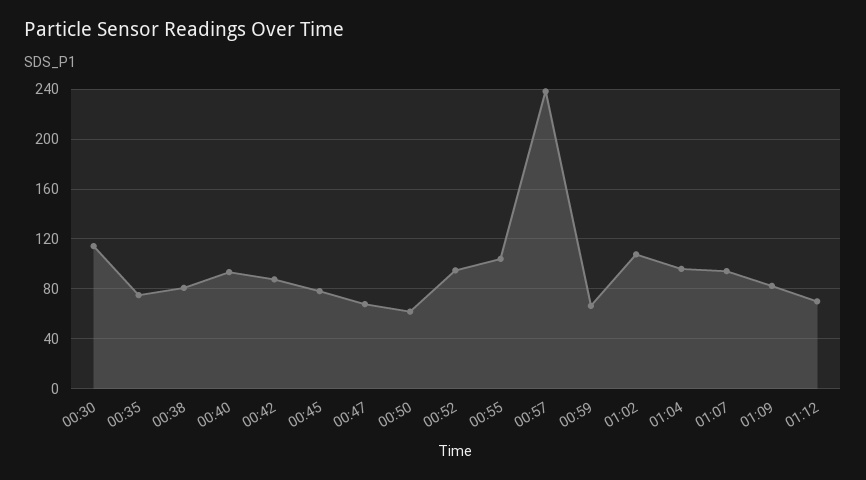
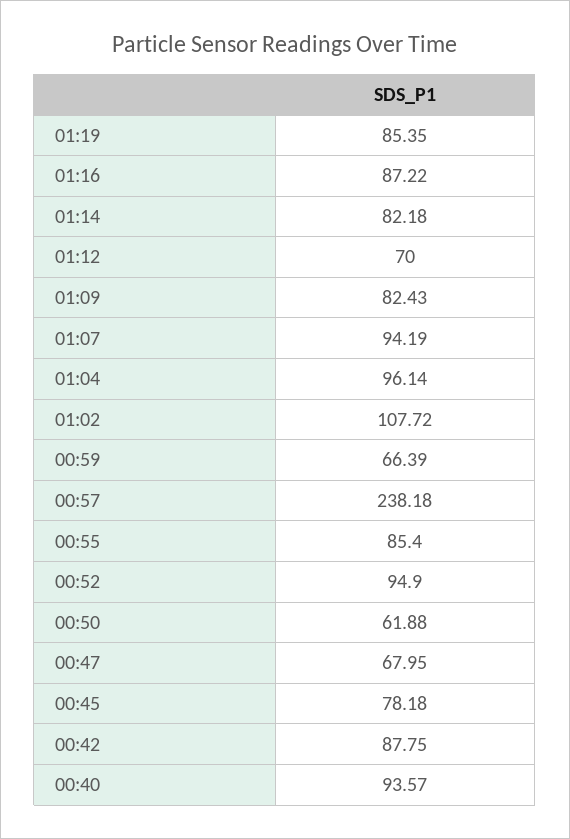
00:30: 115 -> none
00:35: 75 -> none
00:38: 80 -> none
00:55: 105 -> 85.4
01:19: none -> 85.35
01:16: none -> 87.22
01:14: none -> 82.18

